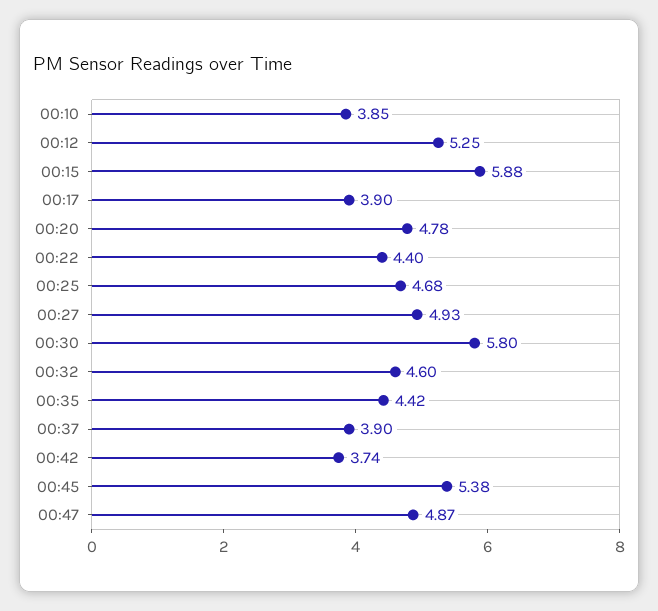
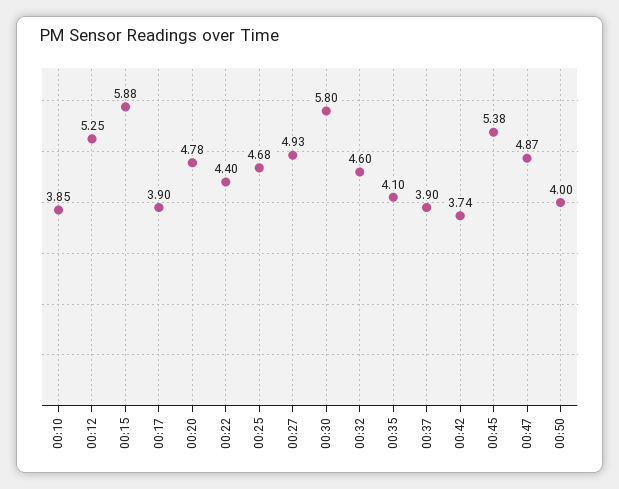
00:35: 4.42 -> 4.1
00:50: none -> 4

